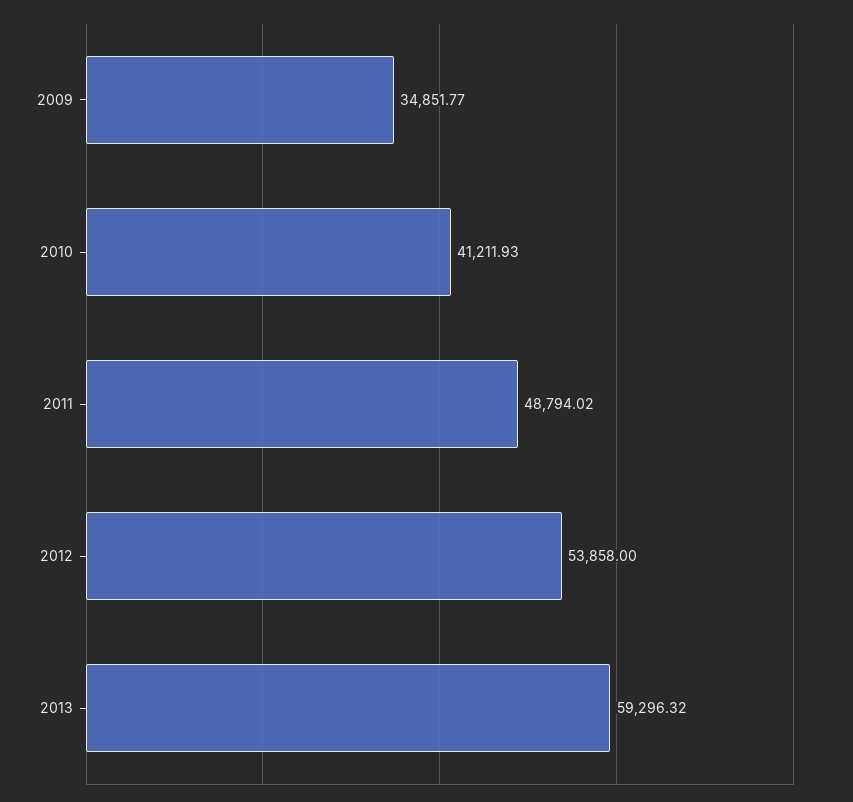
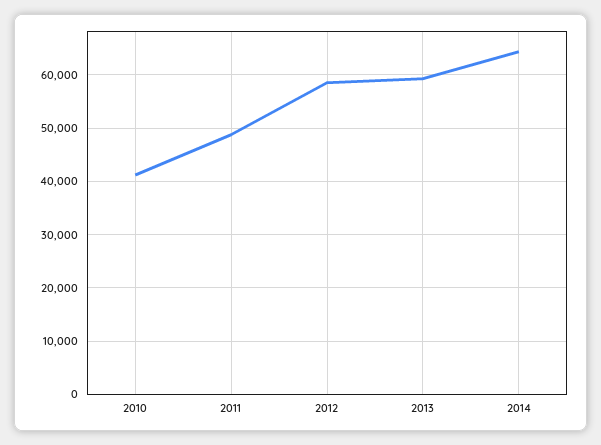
2009: 34851.77 -> none
2012: 53858 -> 58000
2014: none -> 64000

